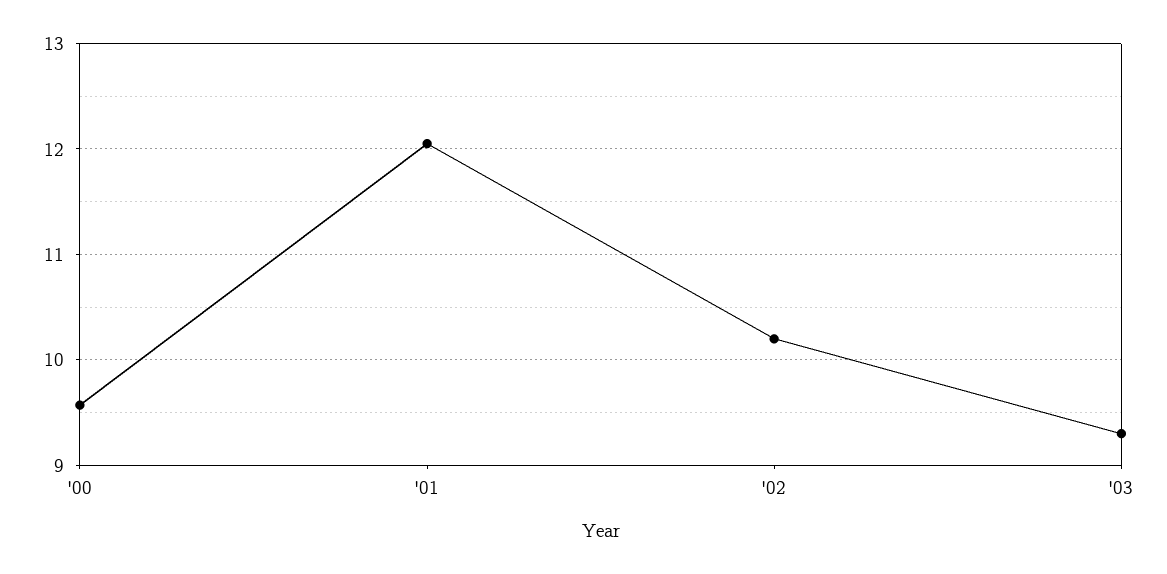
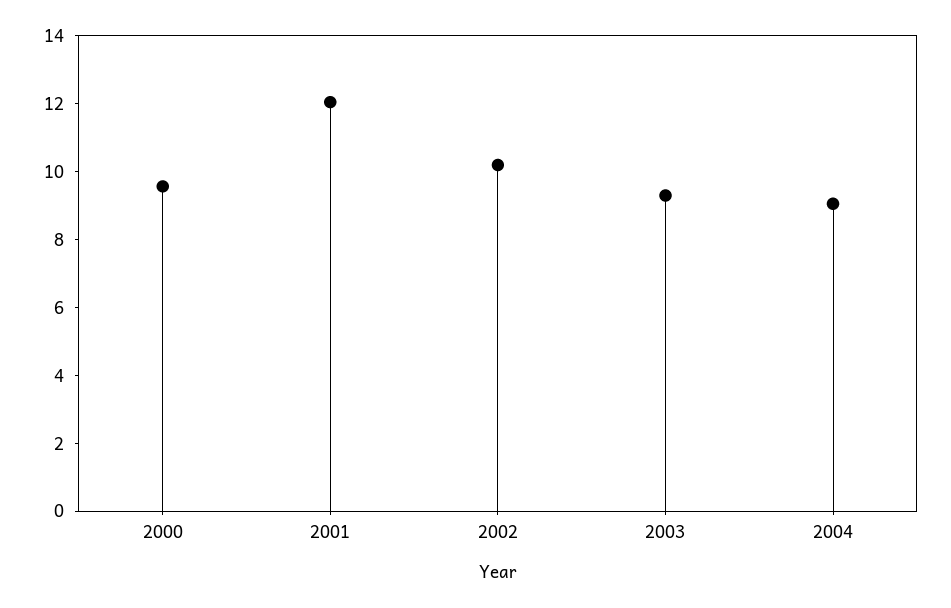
2004: none -> 9

